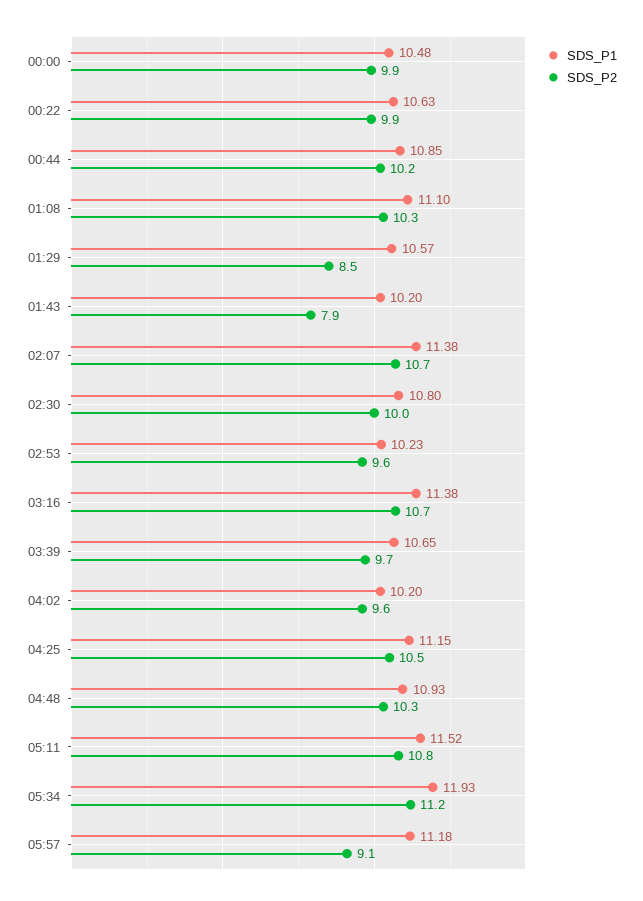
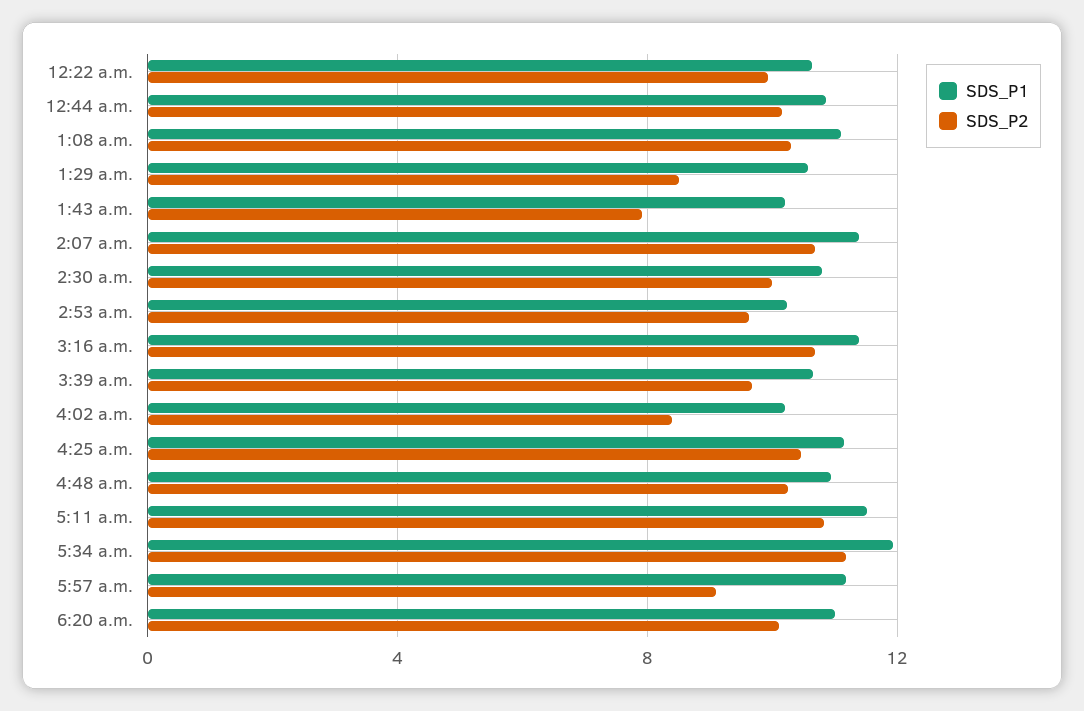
SDS_P1, 00:00: 10.48 -> none
SDS_P2, 00:00: 9.9 -> none
SDS_P2, 04:02: 9.6 -> 8.5
SDS_P1, 6:20 a.m.: none -> 11
SDS_P2, 6:20 a.m.: none -> 10

